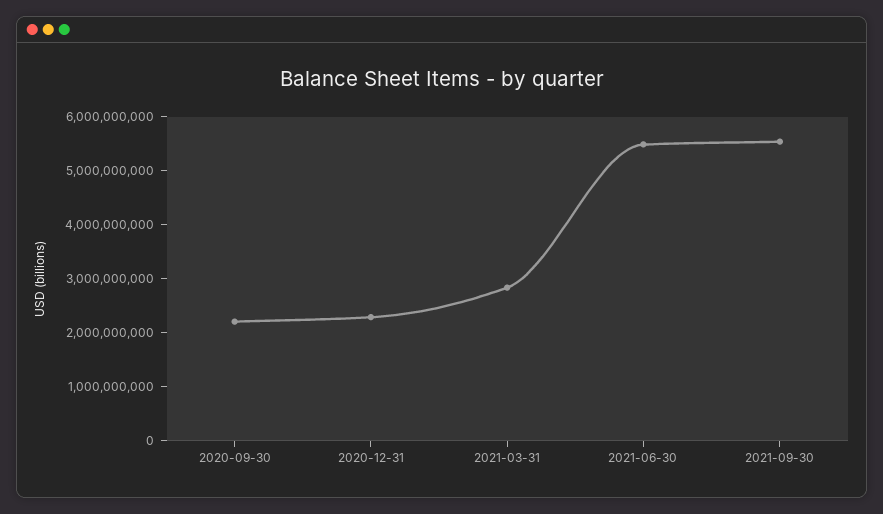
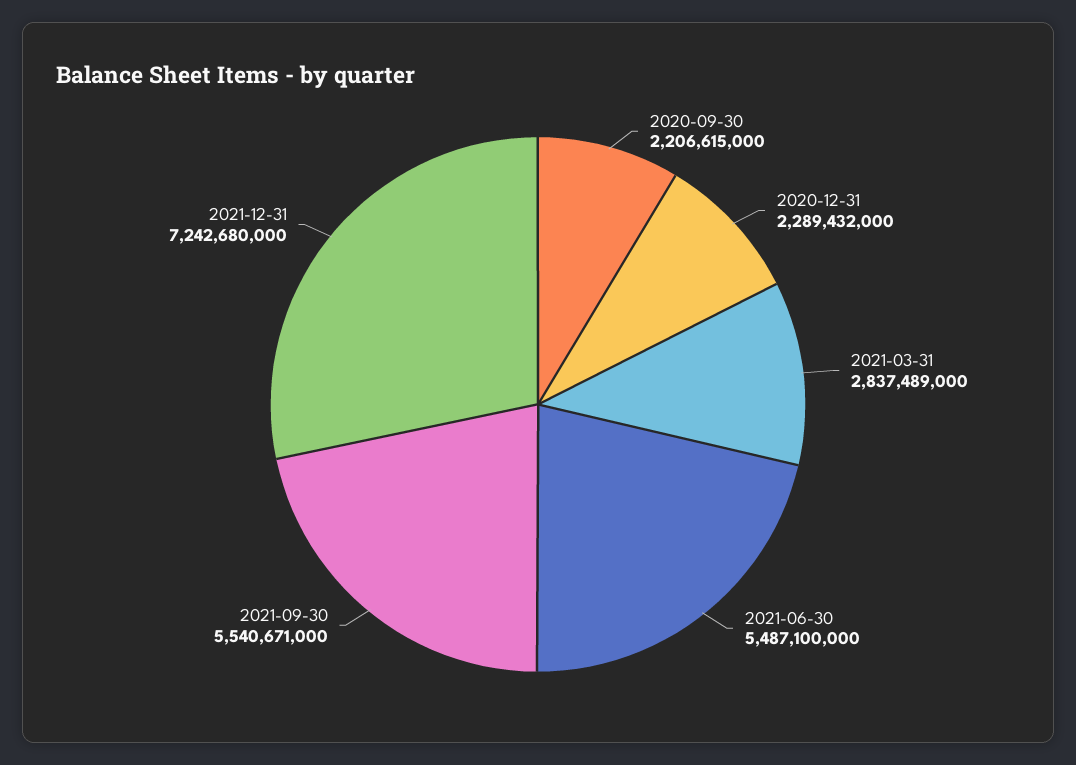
2021-12-31: none -> 7242680000

